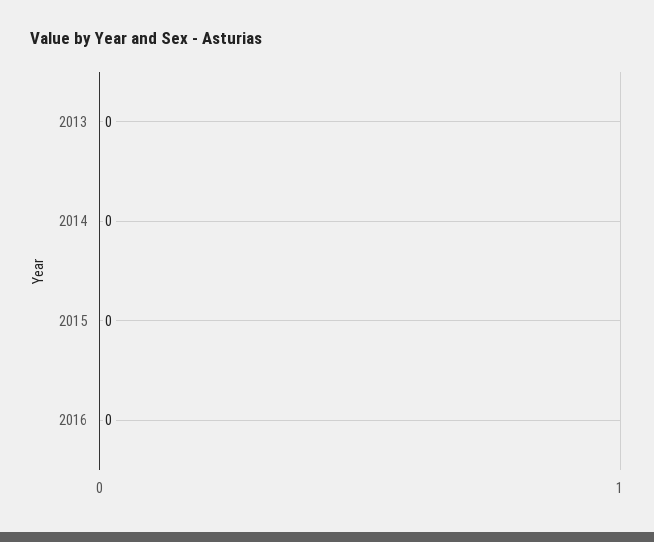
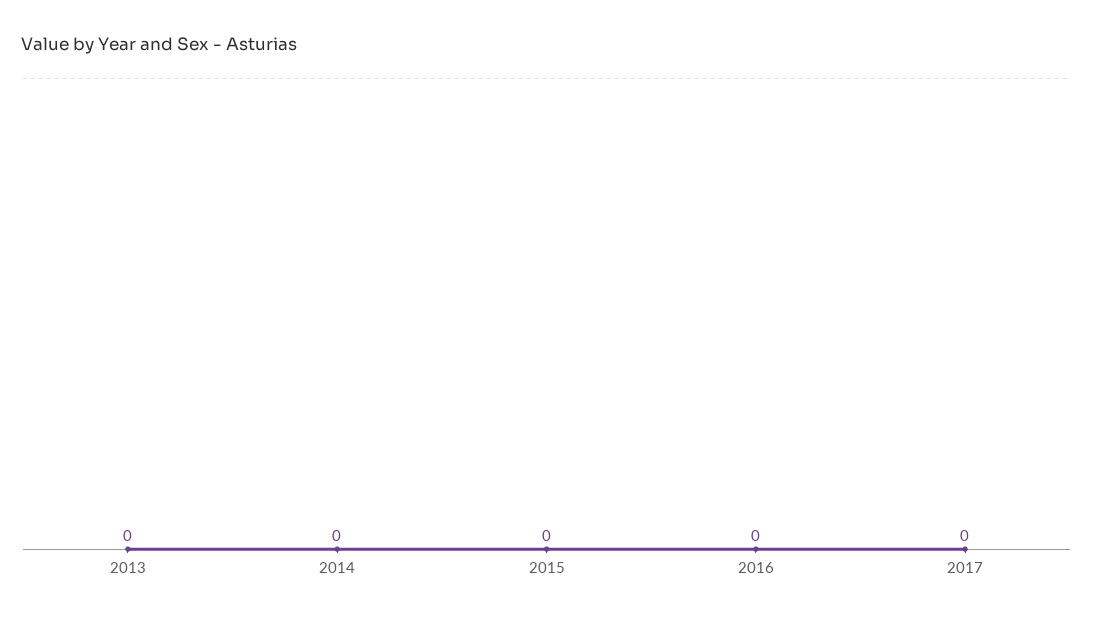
2017: none -> 0

